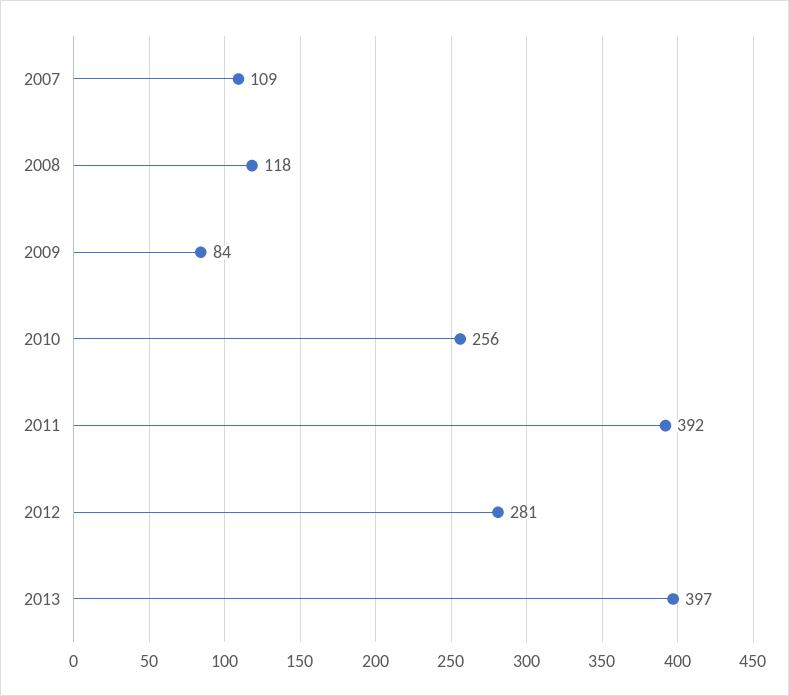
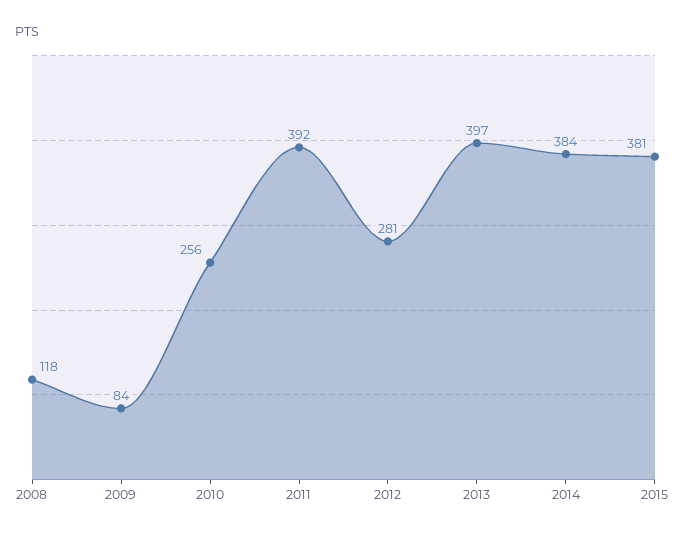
2007: 109 -> none
2014: none -> 384
2015: none -> 381

